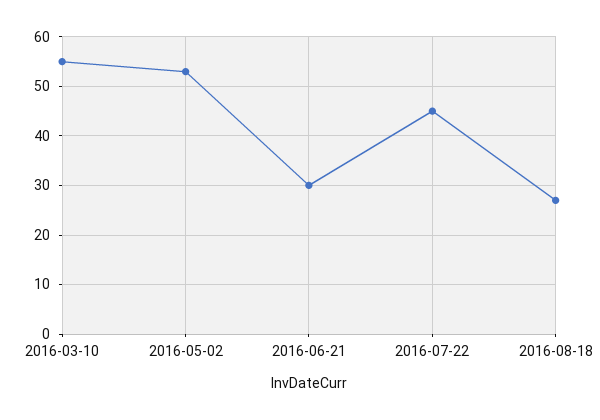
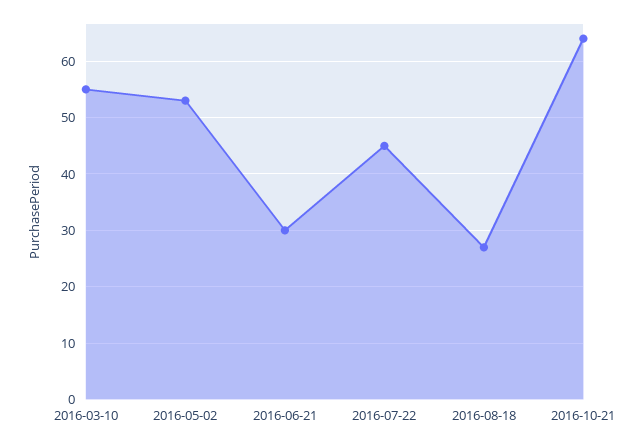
2016-10-21: none -> 65

